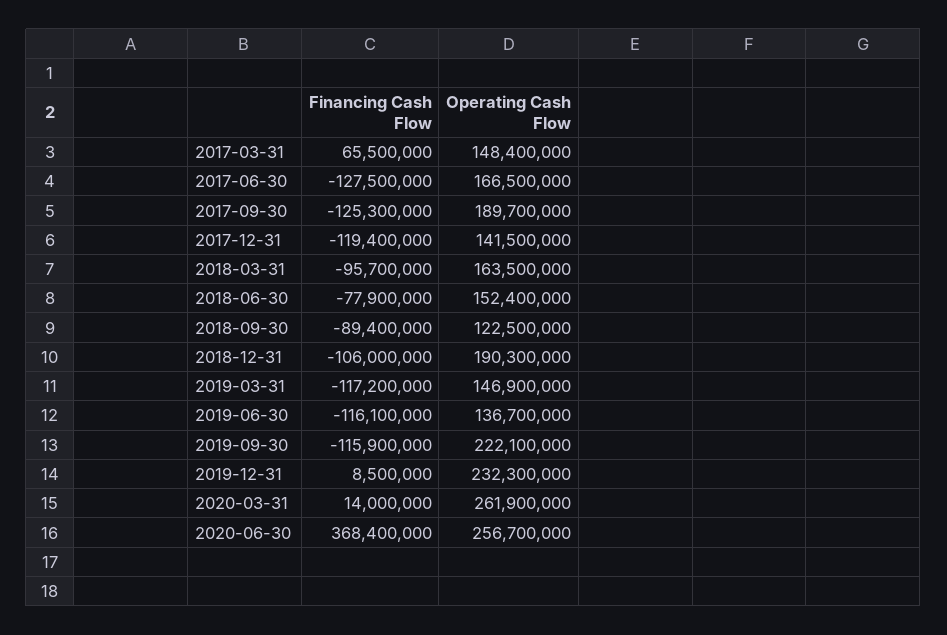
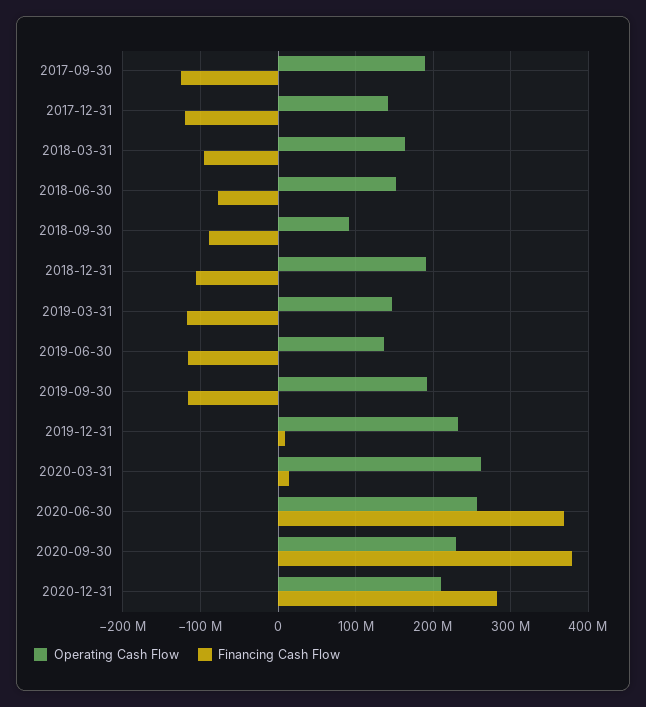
Financing Cash Flow, 2017-03-31: 65500000 -> none
Operating Cash Flow, 2017-03-31: 148400000 -> none
Financing Cash Flow, 2017-06-30: -127500000 -> none
Operating Cash Flow, 2017-06-30: 166500000 -> none
Operating Cash Flow, 2018-09-30: 122500000 -> 90000000
Operating Cash Flow, 2019-09-30: 222100000 -> 190000000
Operating Cash Flow, 2020-09-30: none -> 230000000
Financing Cash Flow, 2020-09-30: none -> 380000000
Operating Cash Flow, 2020-12-31: none -> 210000000
Financing Cash Flow, 2020-12-31: none -> 280000000

